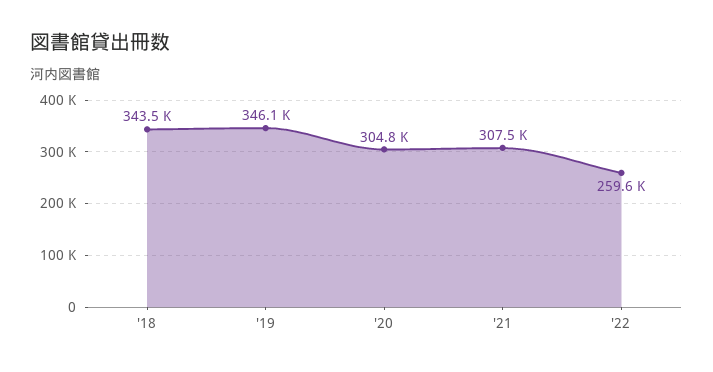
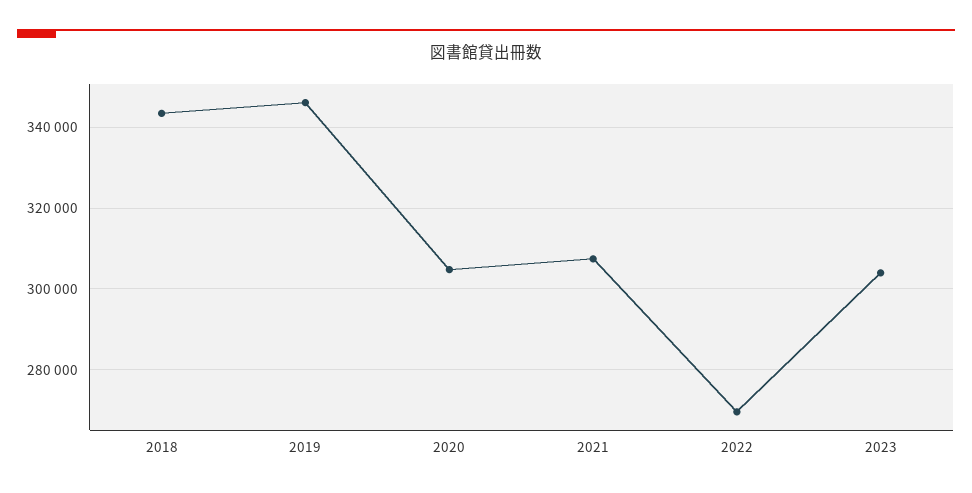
'22: 259600 -> 270000
2023: none -> 304000

